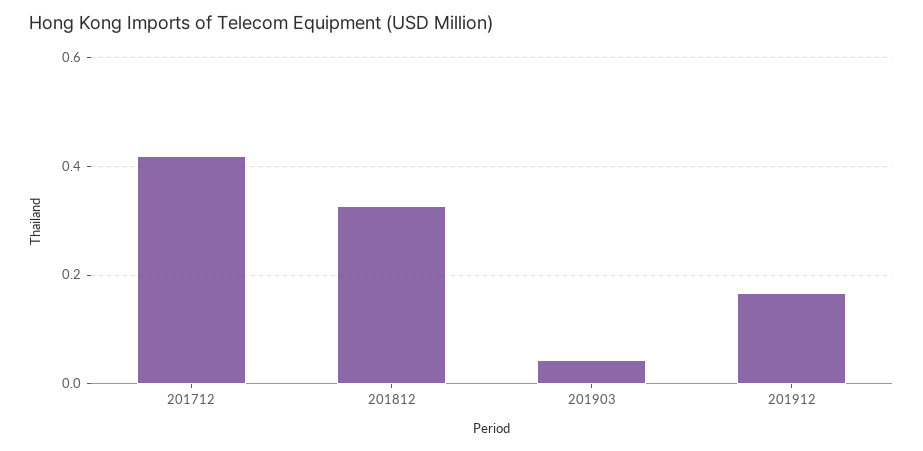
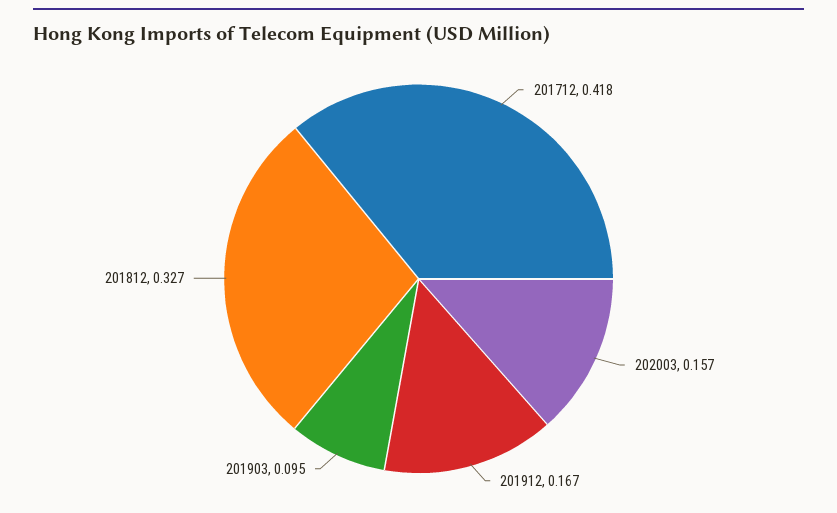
201903: 0.04 -> 0.095
202003: none -> 0.157

